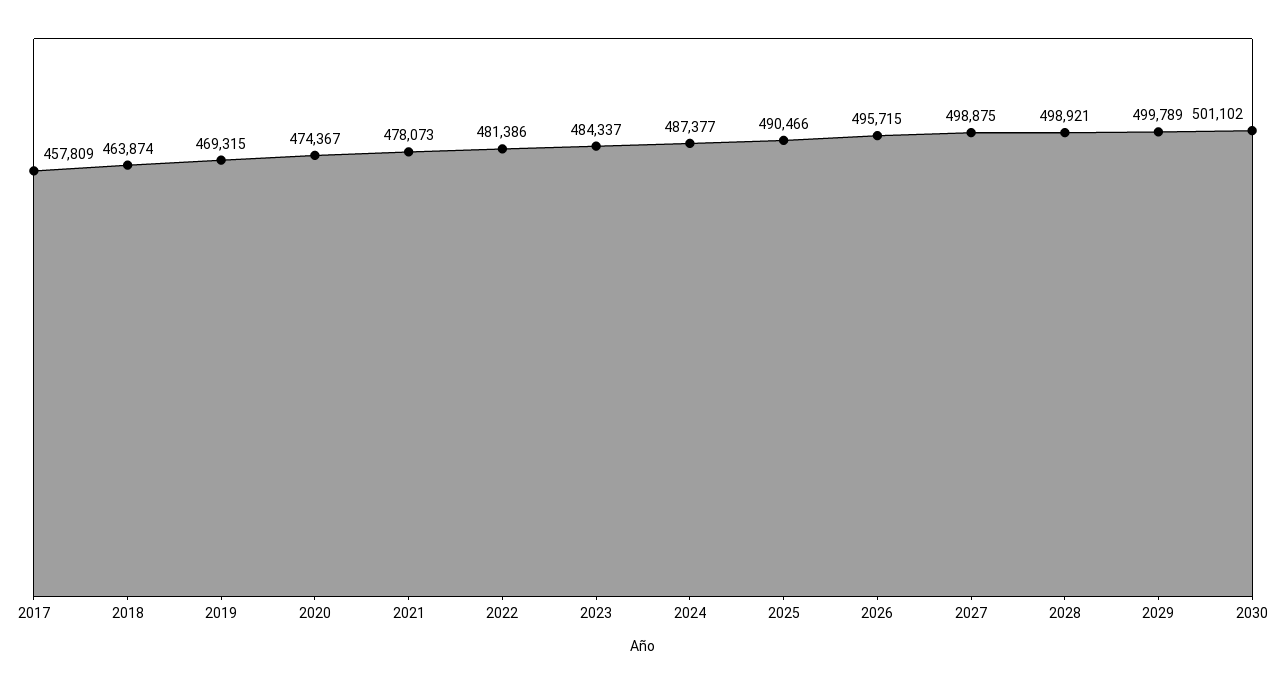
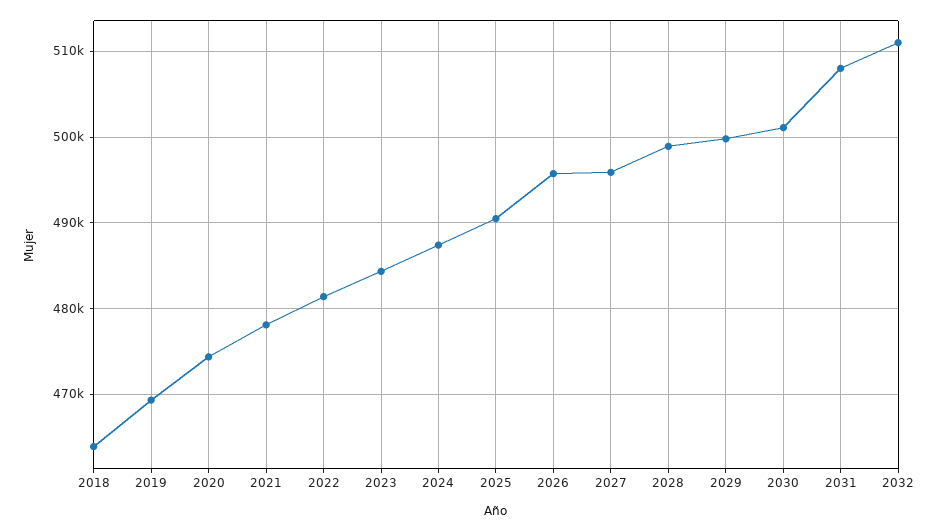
2017: 457809 -> none
2027: 498875 -> 496000
2031: none -> 508000
2032: none -> 511000

